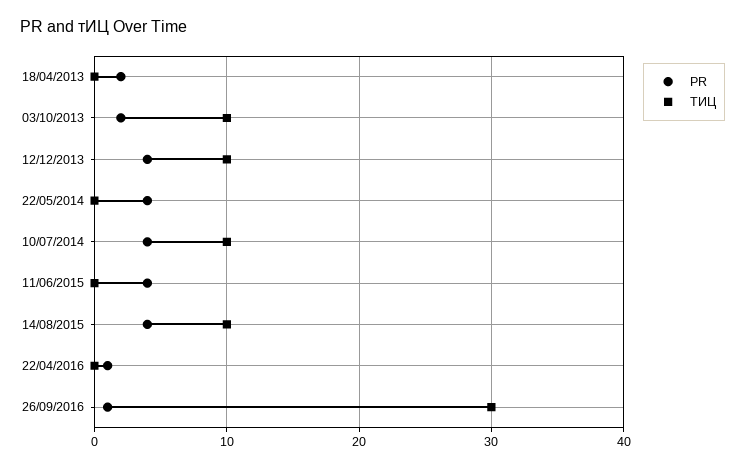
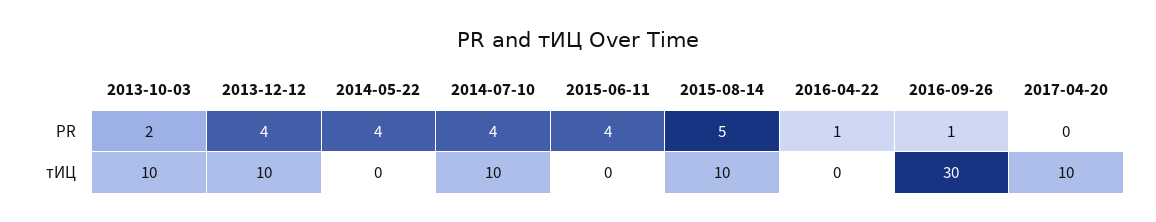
PR, 18/04/2013: 2 -> none
ТИЦ, 18/04/2013: 0 -> none
PR, 14/08/2015: 4 -> 5
PR, 2017-04-20: none -> 0
ТИЦ, 2017-04-20: none -> 10

